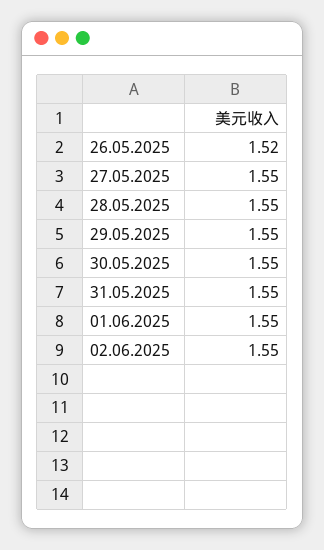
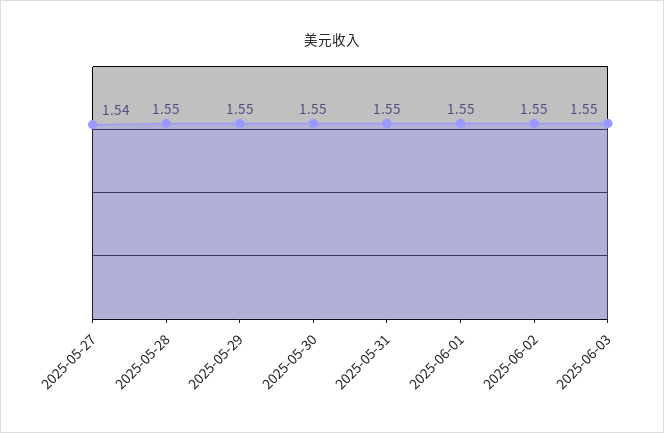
26.05.2025: 1.52 -> none
27.05.2025: 1.55 -> 1.54
2025-06-03: none -> 1.55

